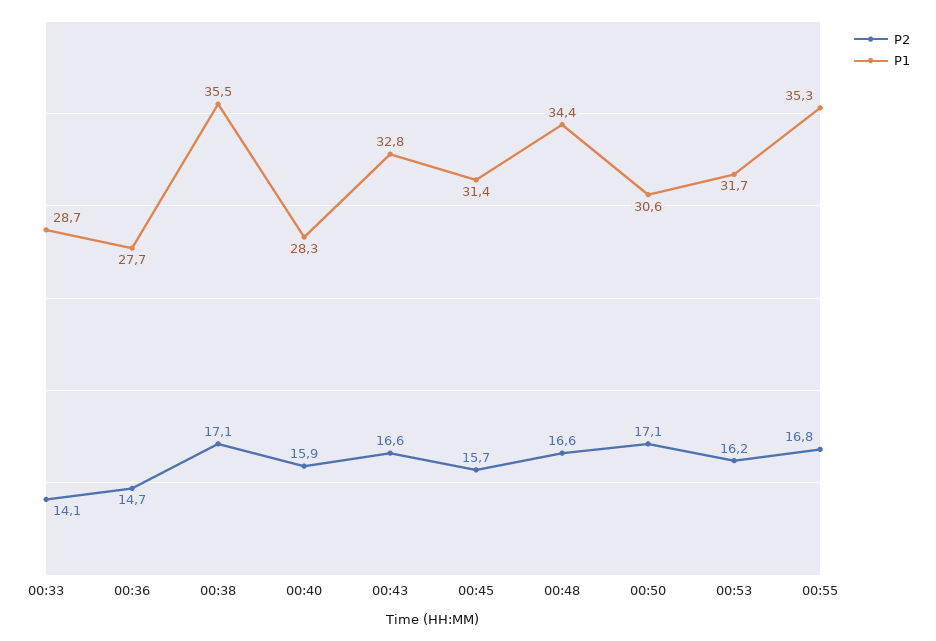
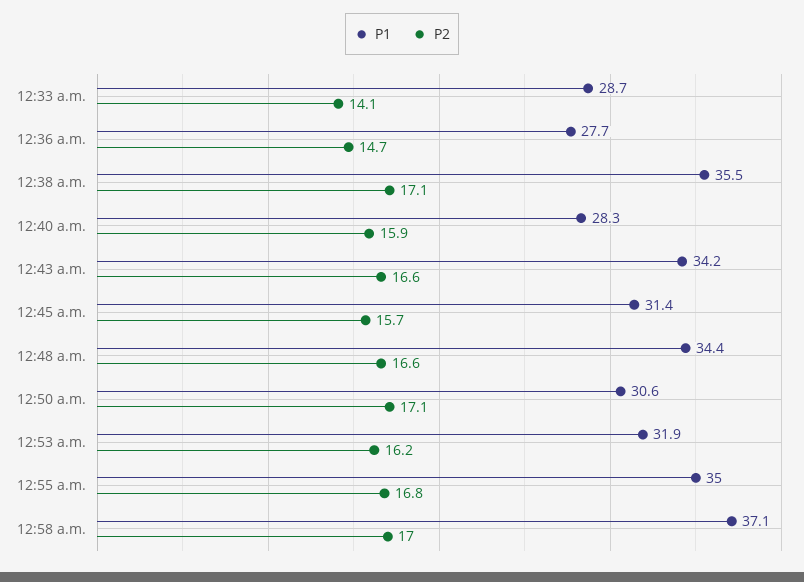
P1, 00:43: 32.8 -> 34.2
P1, 00:53: 31.7 -> 31.9
P1, 00:55: 35.3 -> 35
P1, 12:58 a.m.: none -> 37.1
P2, 12:58 a.m.: none -> 17

